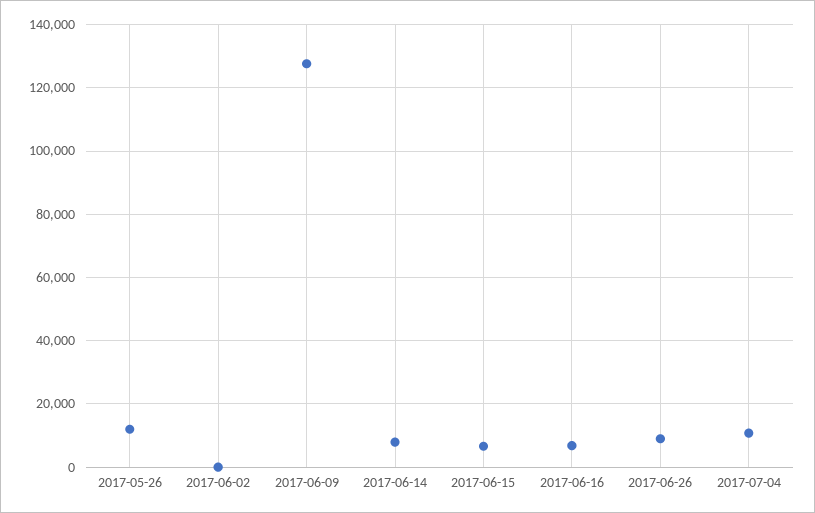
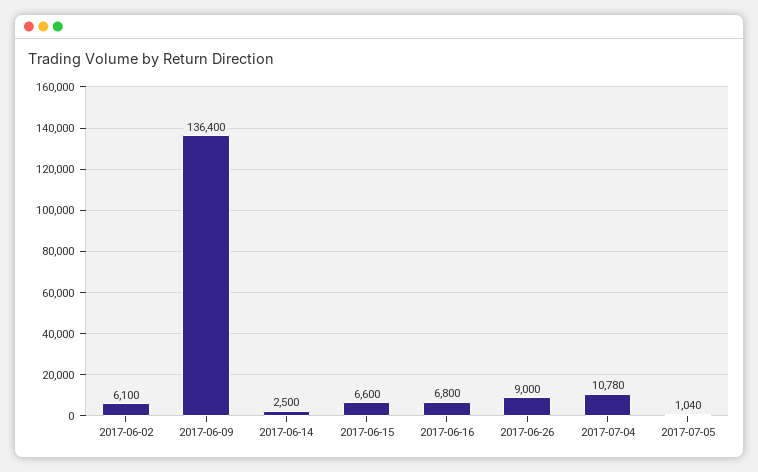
2017-05-26: 12000 -> none
2017-06-02: 0 -> 6100
2017-06-09: 128000 -> 136400
2017-06-14: 8000 -> 2500
2017-07-05: none -> 1040

